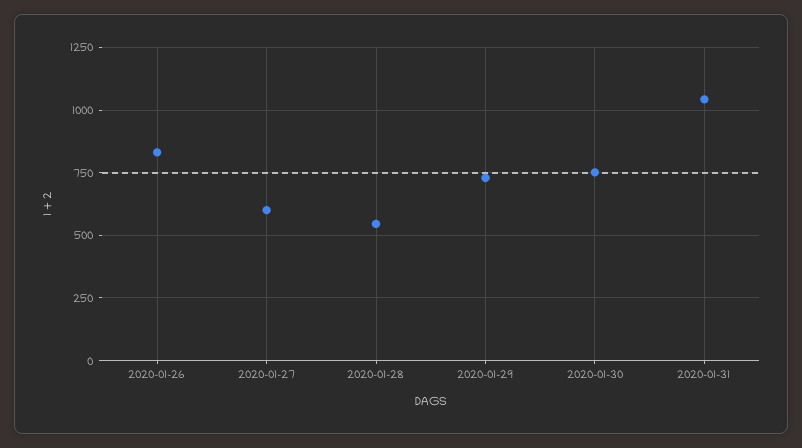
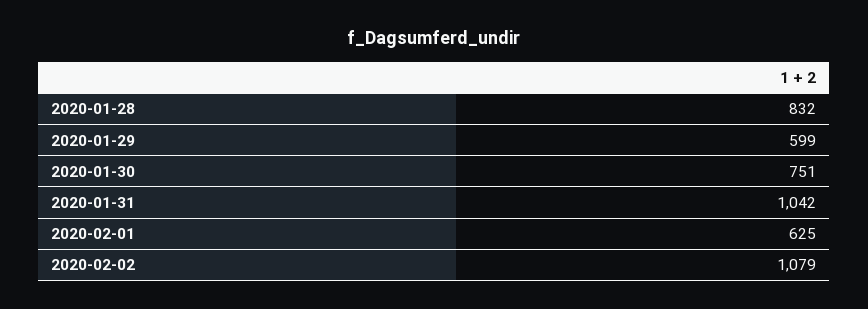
2020-01-26: 825 -> none
2020-01-27: 600 -> none
2020-01-28: 550 -> 832
2020-01-29: 725 -> 599
2020-02-01: none -> 625
2020-02-02: none -> 1079

